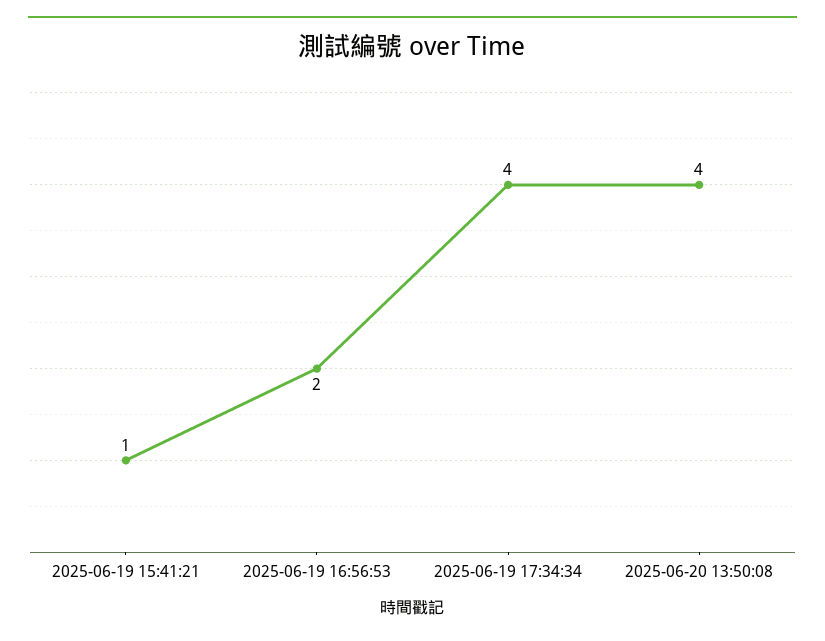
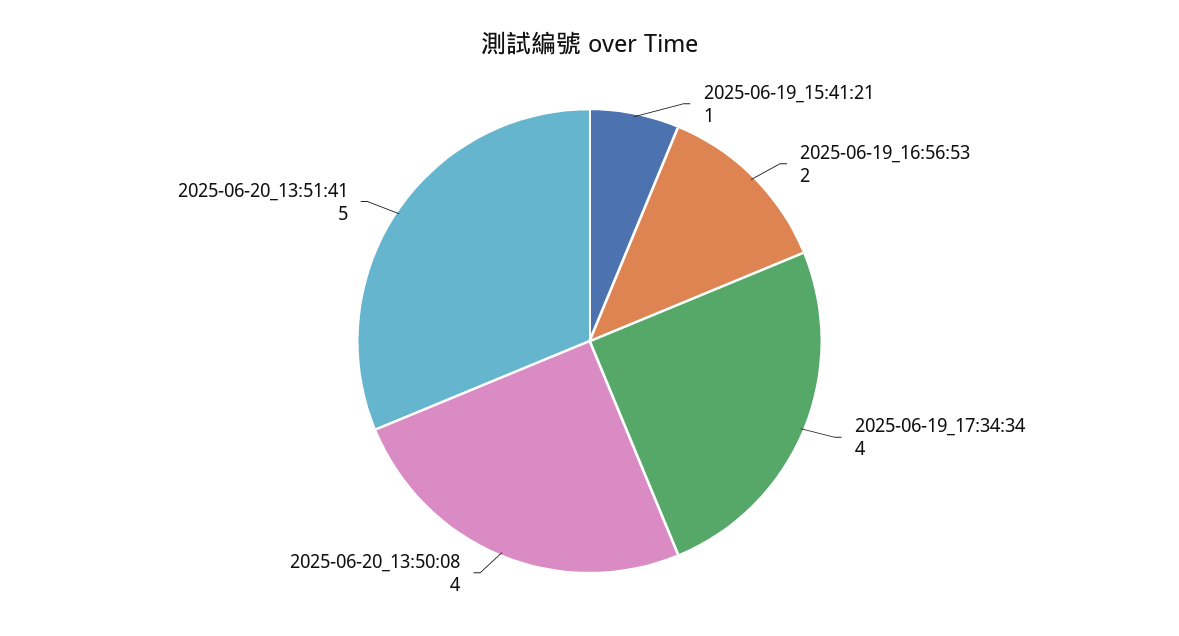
2025-06-20_13:51:41: none -> 5

